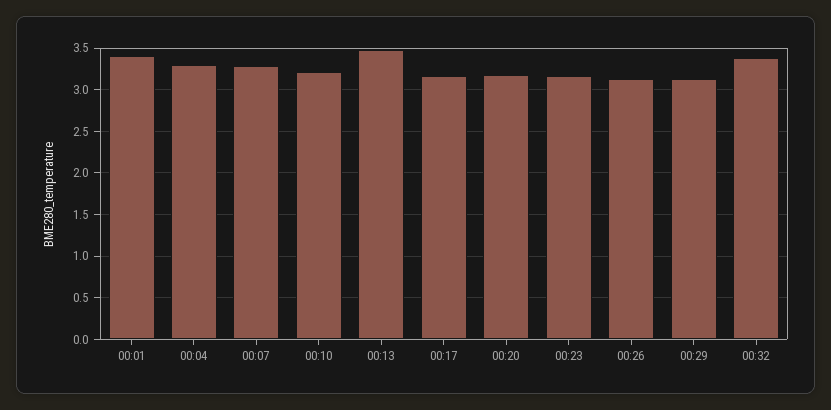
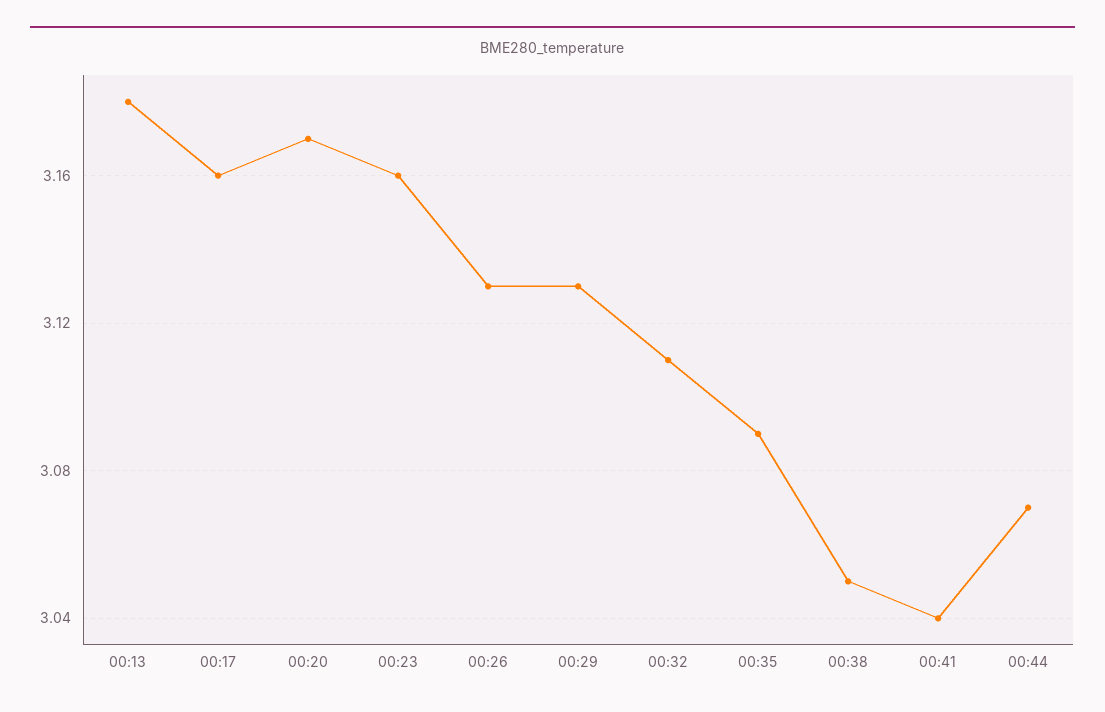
00:01: 3.4 -> none
00:04: 3.3 -> none
00:07: 3.3 -> none
00:10: 3.2 -> none
00:13: 3.5 -> 3.18
00:32: 3.4 -> 3.11
00:35: none -> 3.09
00:38: none -> 3.05
00:41: none -> 3.04
00:44: none -> 3.07

